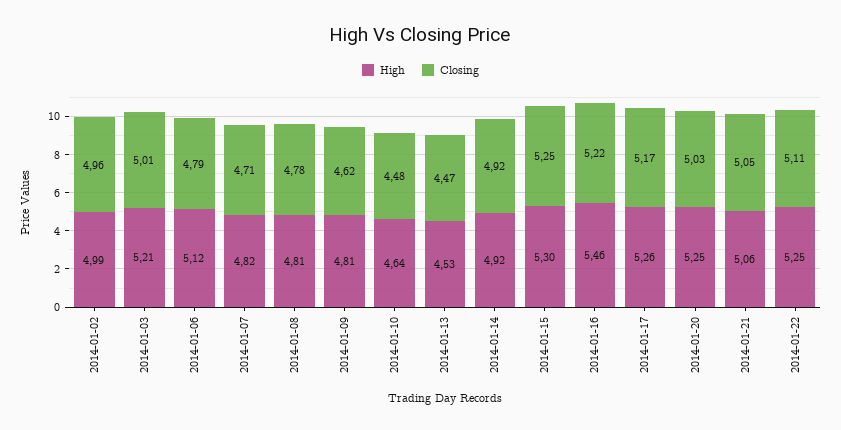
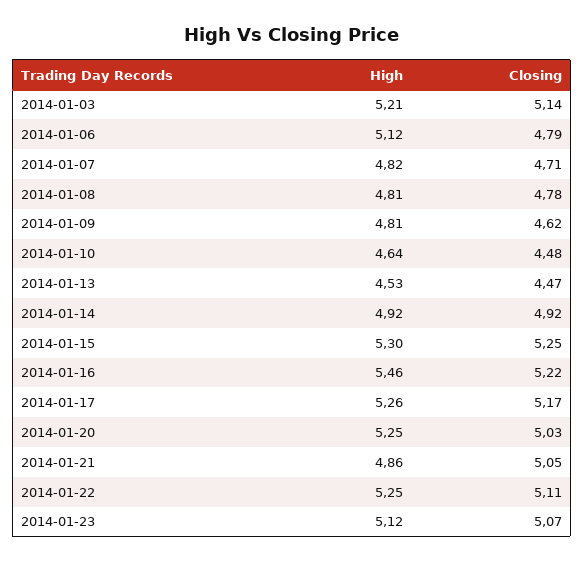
High, 2014-01-02: 4.99 -> none
Closing, 2014-01-02: 4.96 -> none
Closing, 2014-01-03: 5.01 -> 5.14
High, 2014-01-21: 5.06 -> 4.86
High, 2014-01-23: none -> 5.12
Closing, 2014-01-23: none -> 5.07

